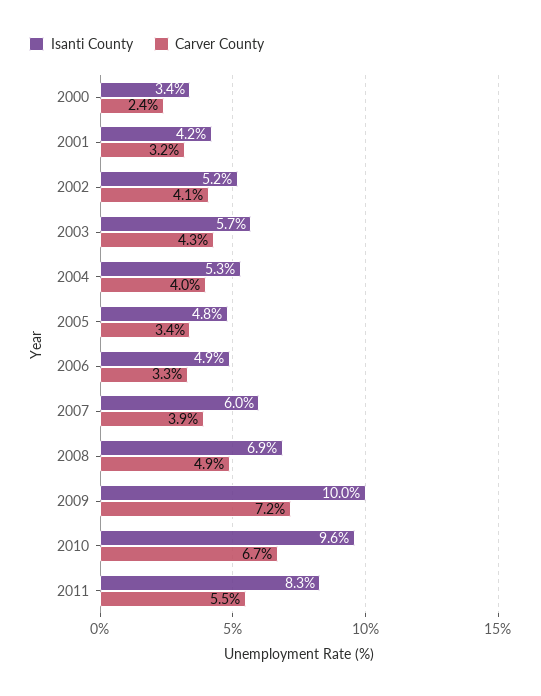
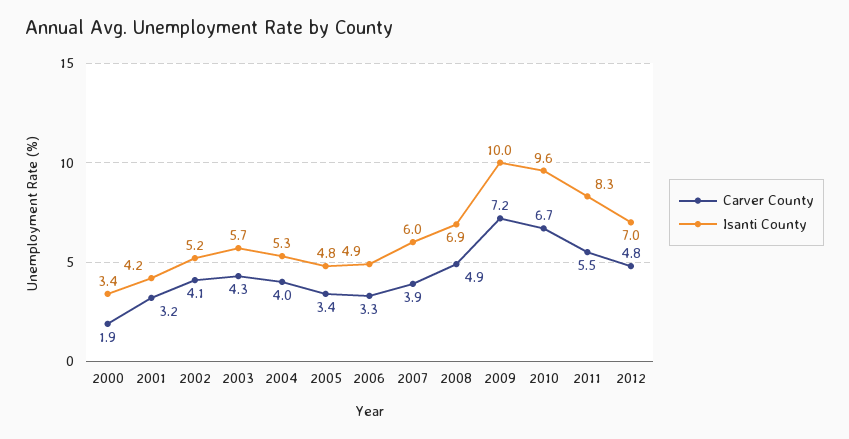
Carver County, 2000: 2.4 -> 1.9
Carver County, 2012: none -> 4.8
Isanti County, 2012: none -> 7

